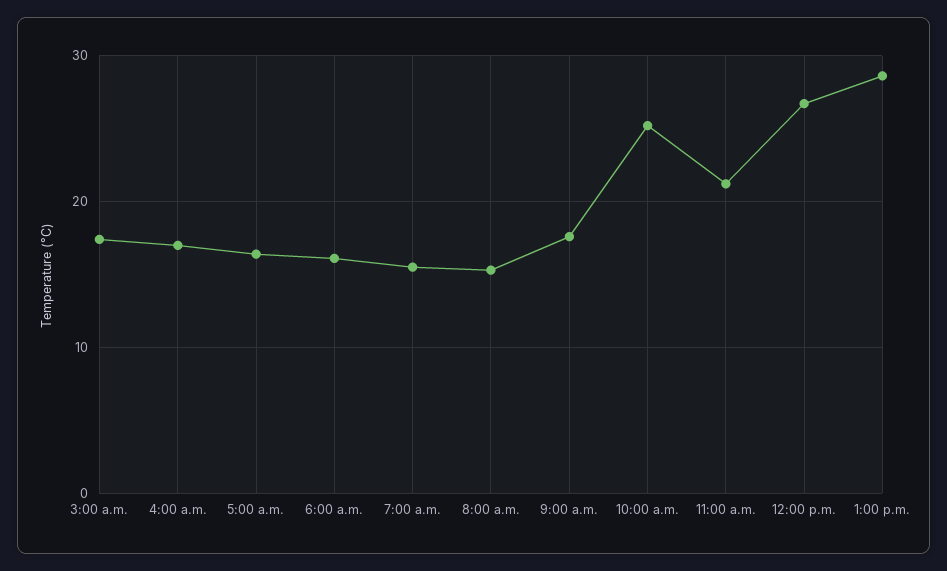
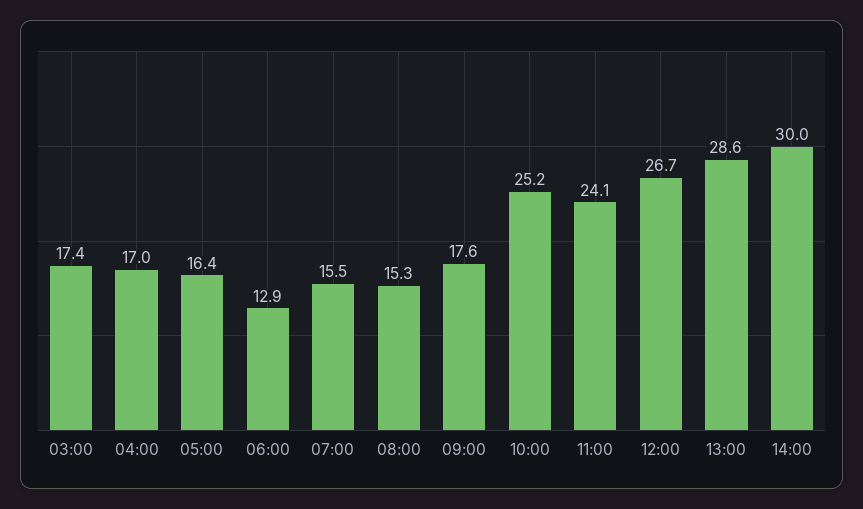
6:00 a.m.: 16 -> 12.9
11:00 a.m.: 21 -> 24.1
14:00: none -> 30

